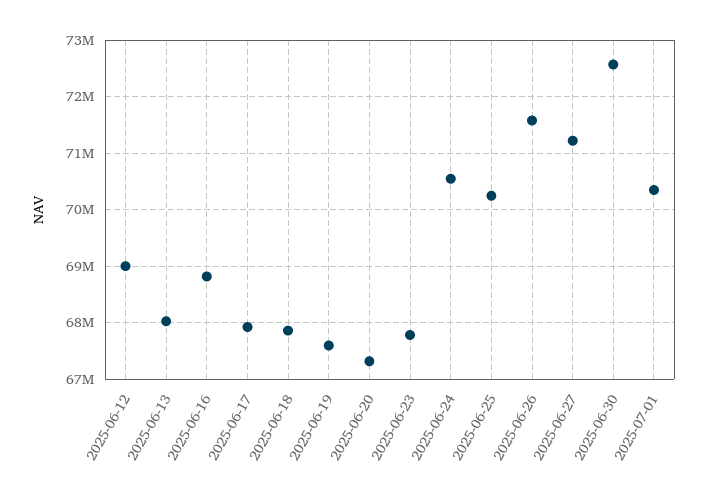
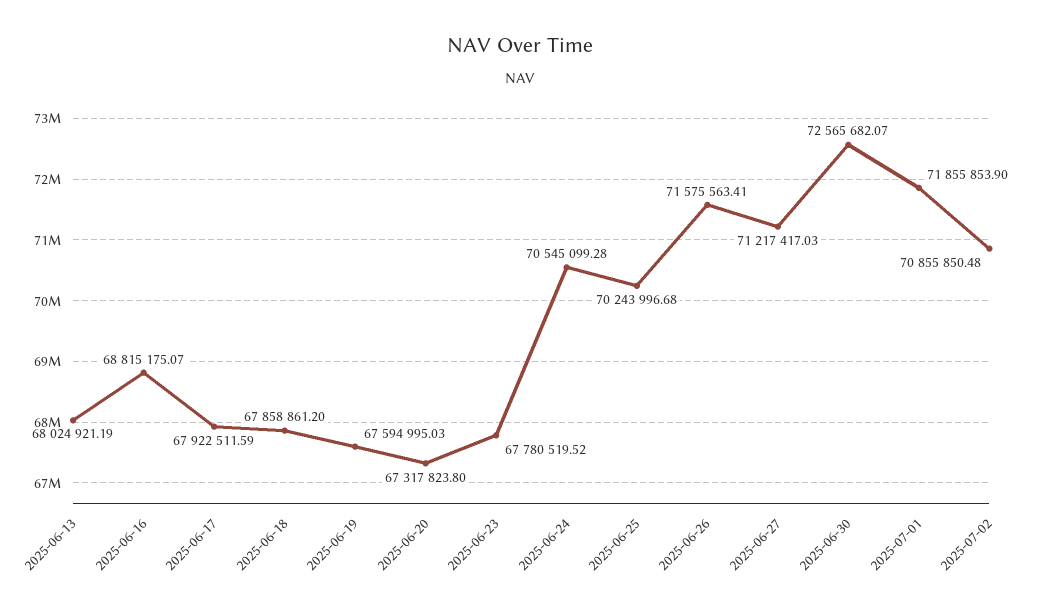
2025-06-12: 69000000 -> none
2025-07-01: 70400000 -> 71855853.9
2025-07-02: none -> 70855850.48

